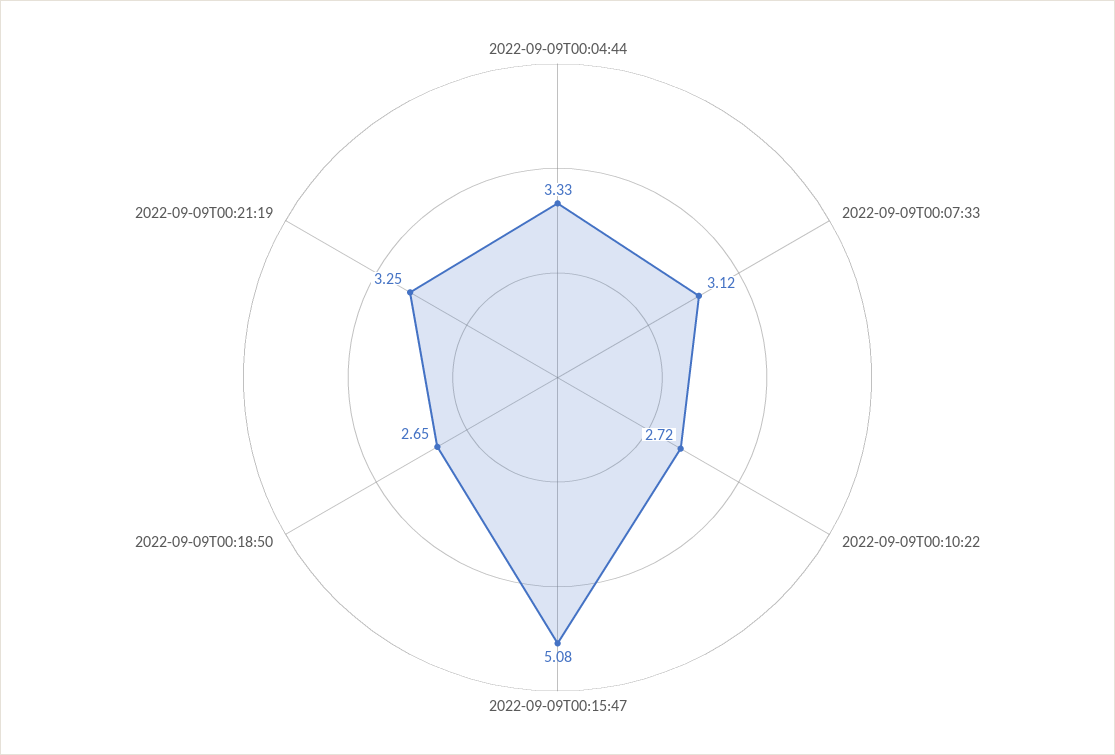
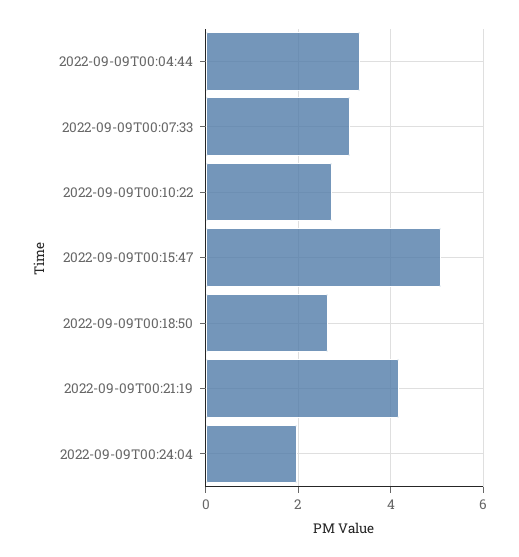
2022-09-09T00:21:19: 3.25 -> 4.2
2022-09-09T00:24:04: none -> 2

